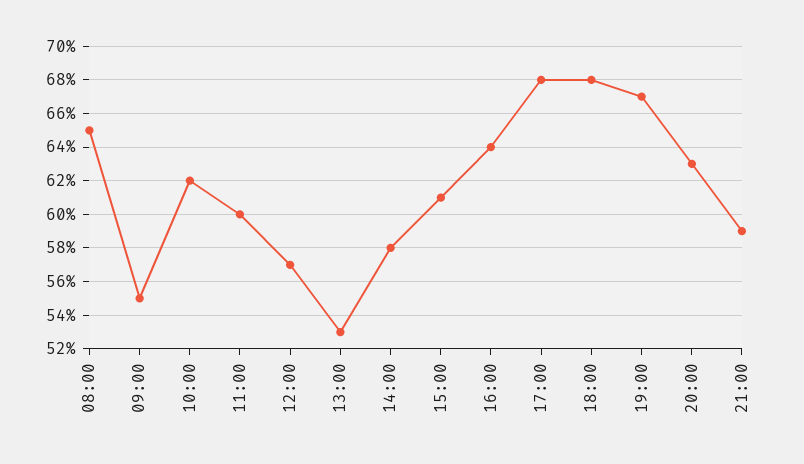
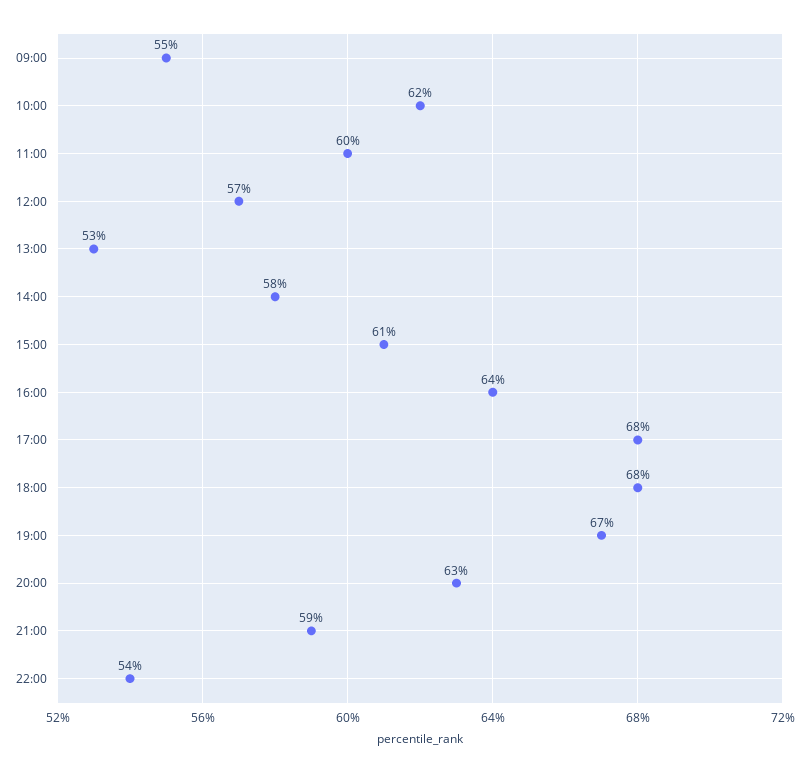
08:00: 65 -> none
22:00: none -> 54

